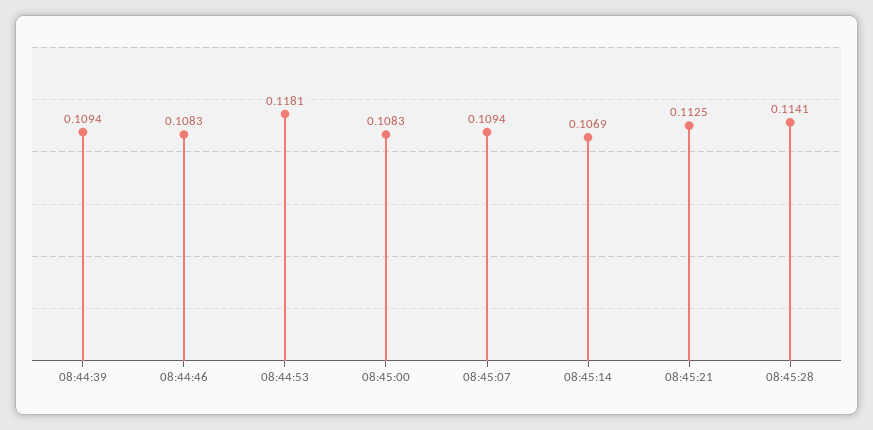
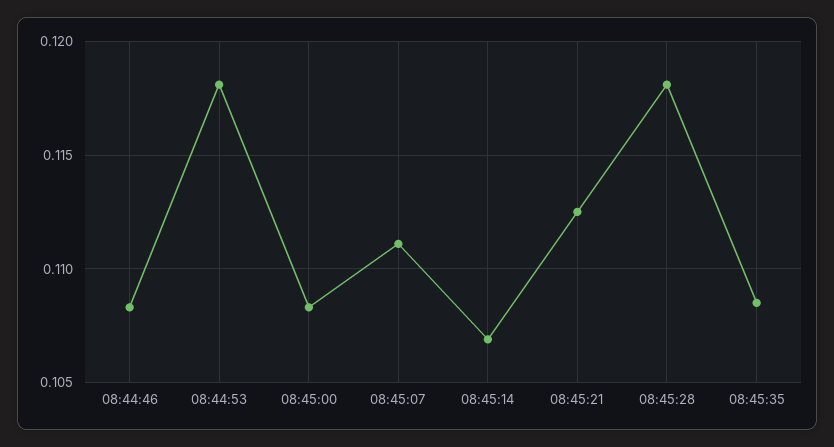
08:44:39: 0.1094 -> none
08:45:07: 0.1094 -> 0.111
08:45:28: 0.1141 -> 0.118
08:45:35: none -> 0.1085

